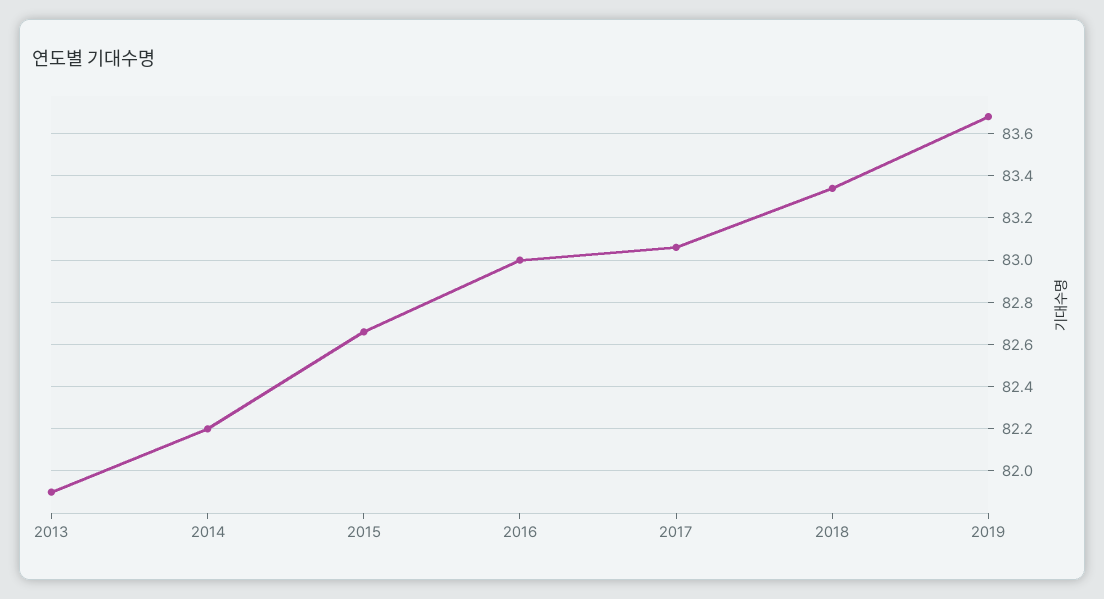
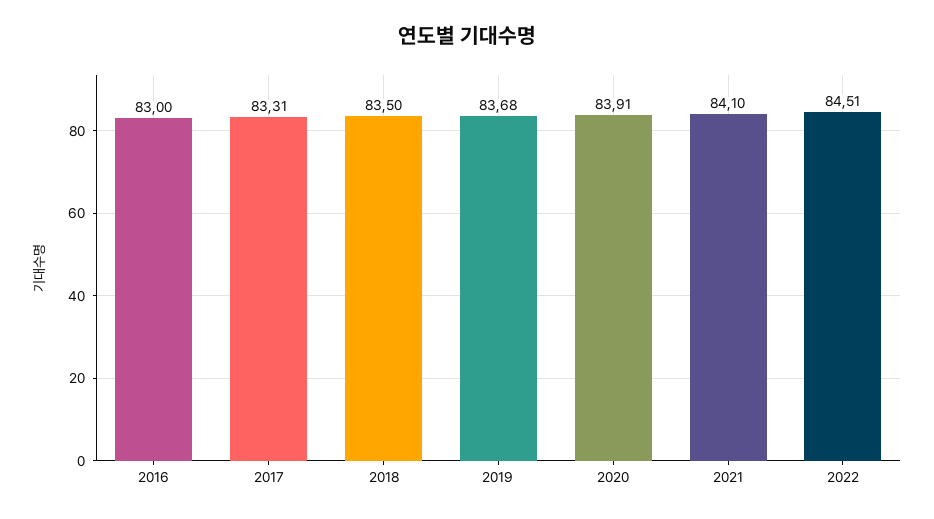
2013: 81.9 -> none
2014: 82.2 -> none
2015: 82.65 -> none
2017: 83.05 -> 83.31
2018: 83.35 -> 83.5
2020: none -> 83.91
2021: none -> 84.1
2022: none -> 84.51

